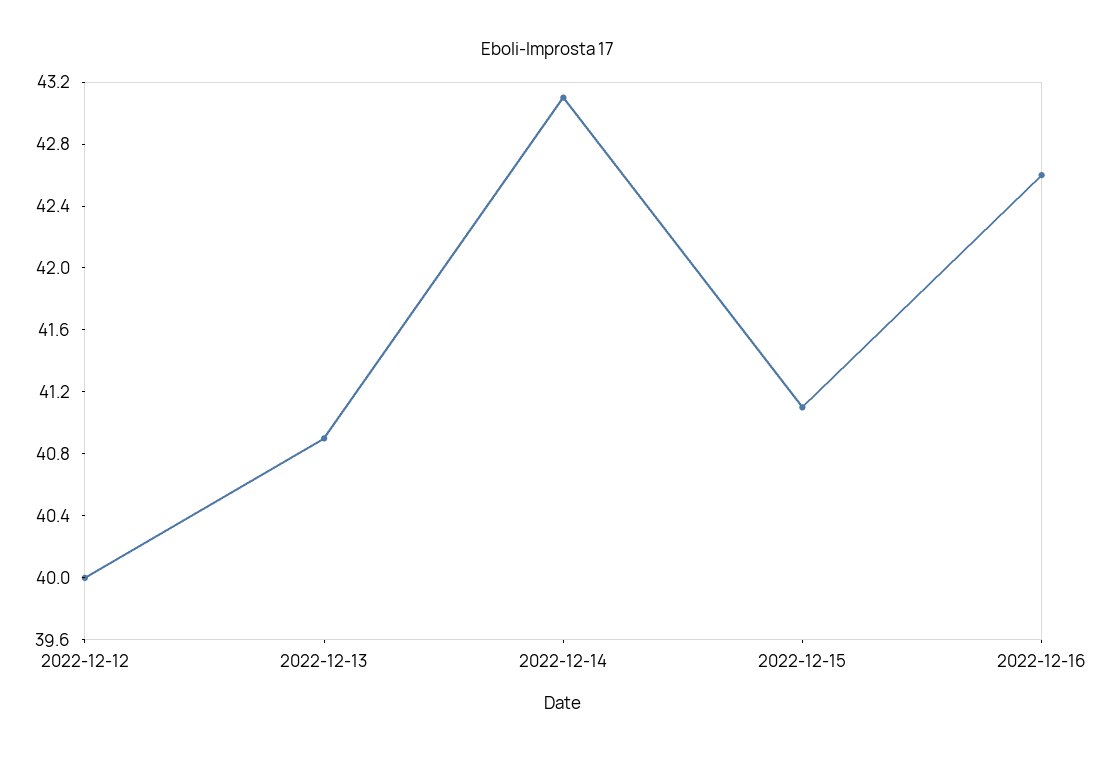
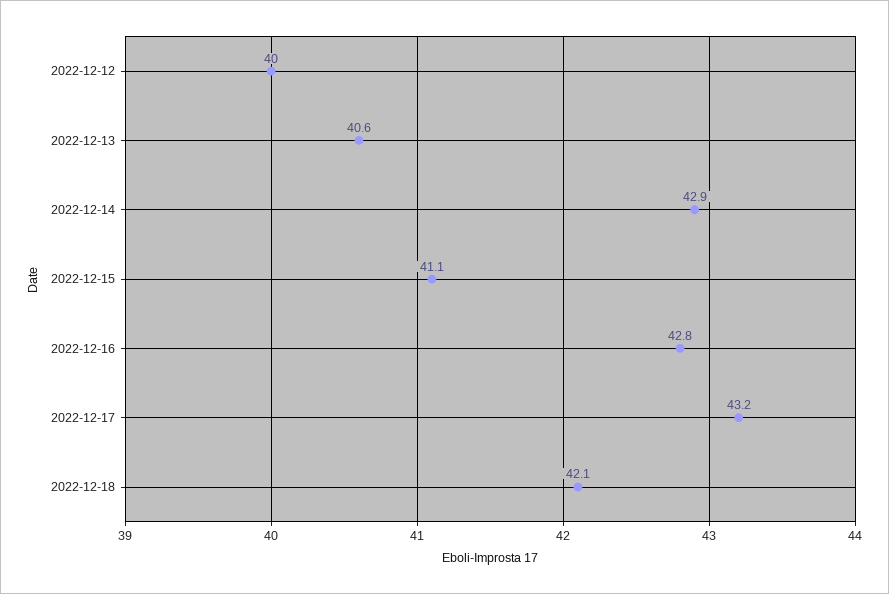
2022-12-13: 40.9 -> 40.6
2022-12-14: 43.1 -> 42.9
2022-12-16: 42.6 -> 42.8
2022-12-17: none -> 43.2
2022-12-18: none -> 42.1

